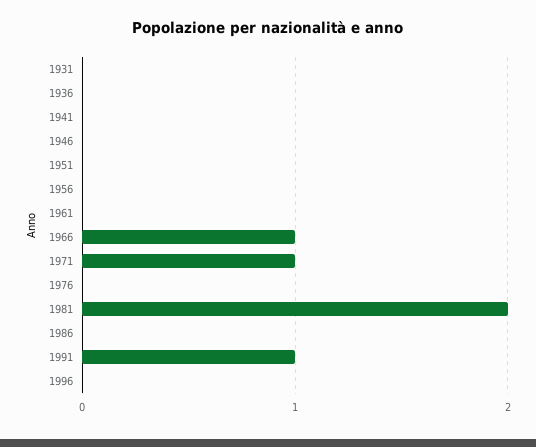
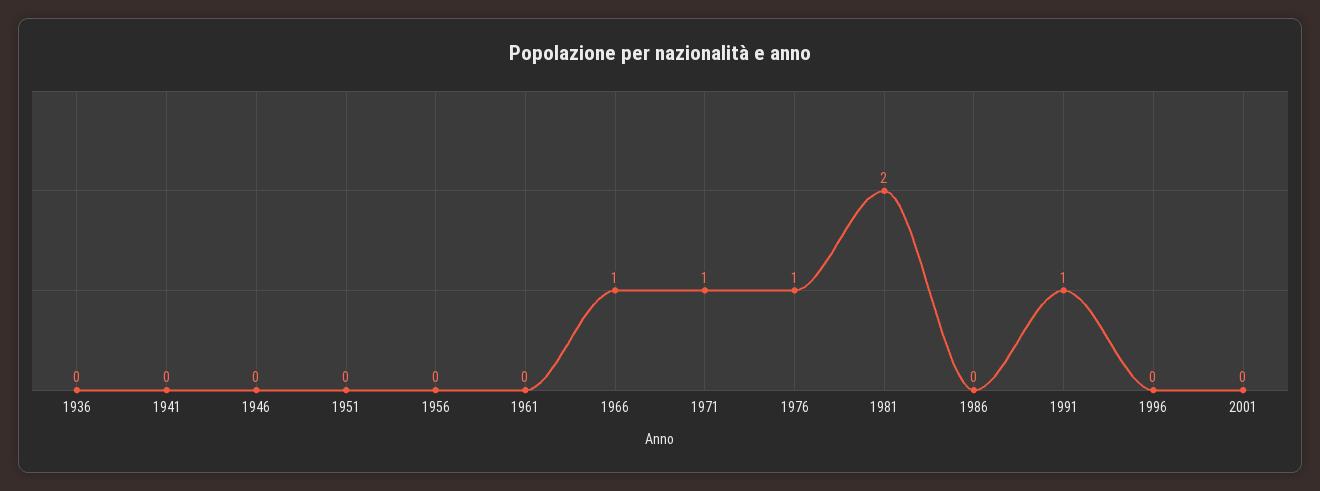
1931: 0 -> none
1976: 0 -> 1
2001: none -> 0

